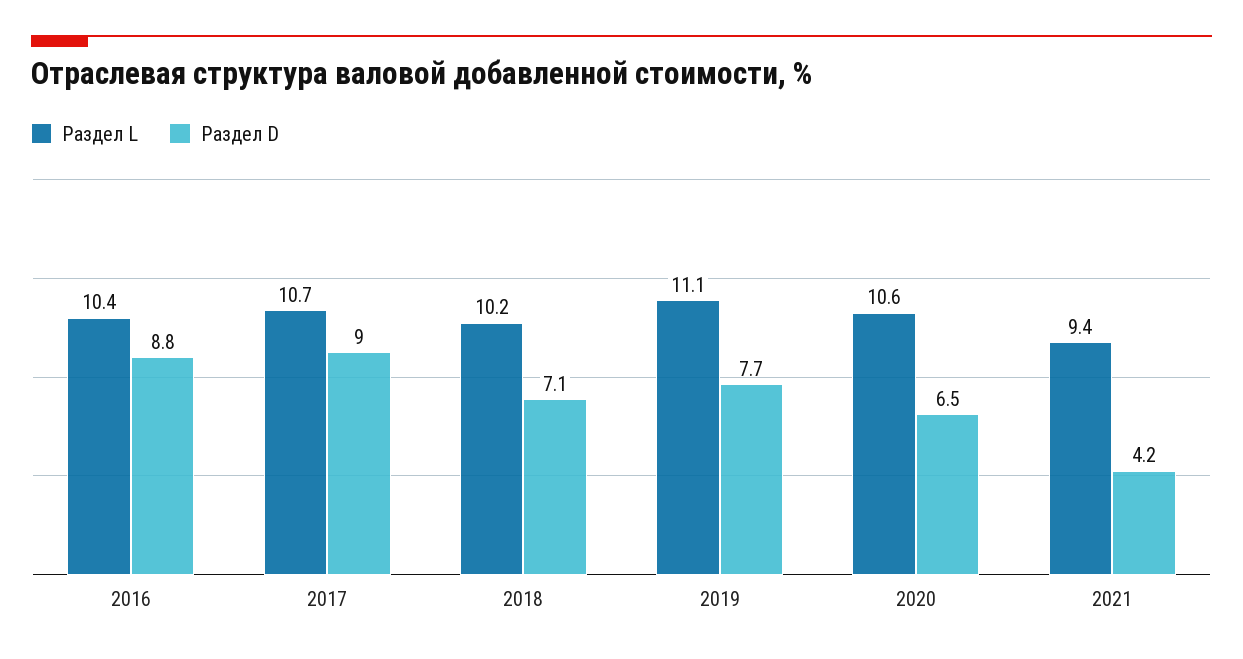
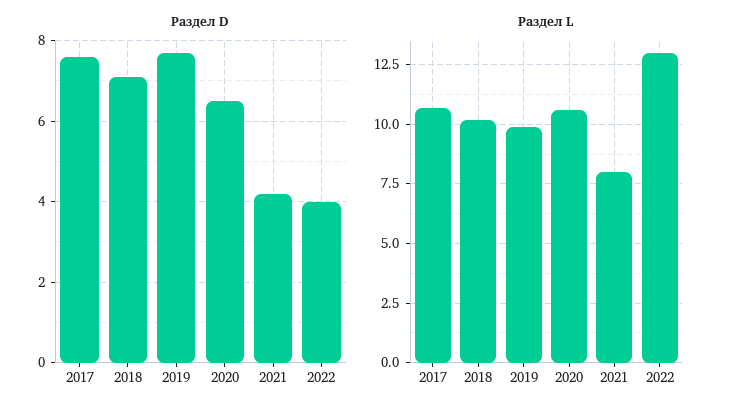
Раздел L, 2016: 10.4 -> none
Раздел D, 2016: 8.8 -> none
Раздел D, 2017: 9 -> 7.5
Раздел L, 2019: 11.1 -> 10
Раздел L, 2021: 9.4 -> 8
Раздел D, 2022: none -> 4
Раздел L, 2022: none -> 13

